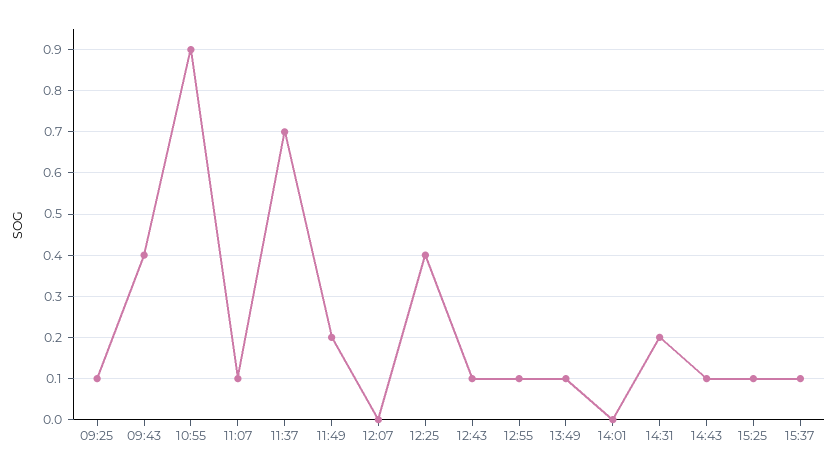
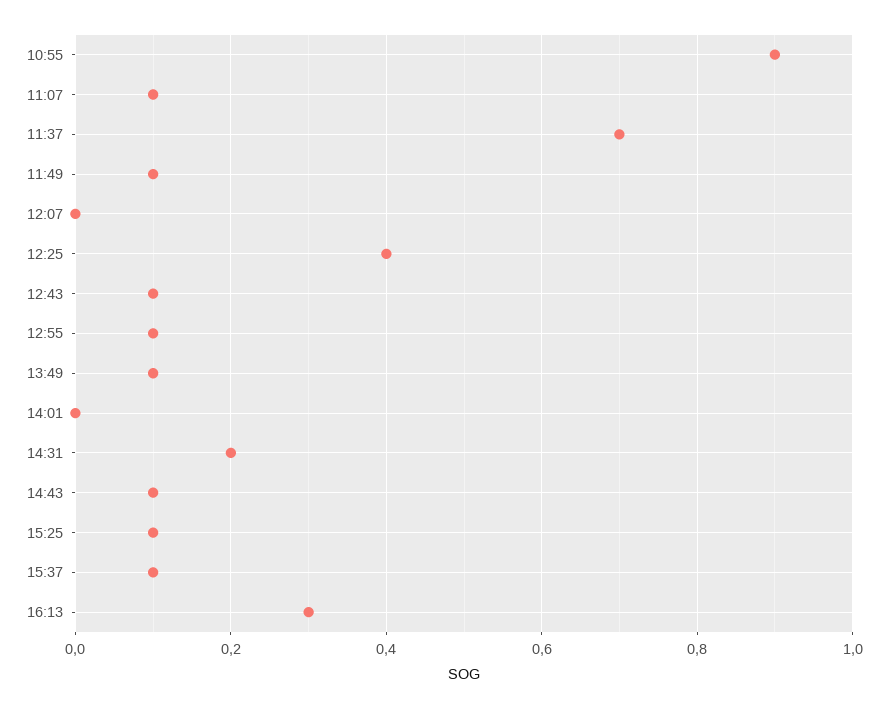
09:25: 0.1 -> none
09:43: 0.4 -> none
11:49: 0.2 -> 0.1
16:13: none -> 0.3

